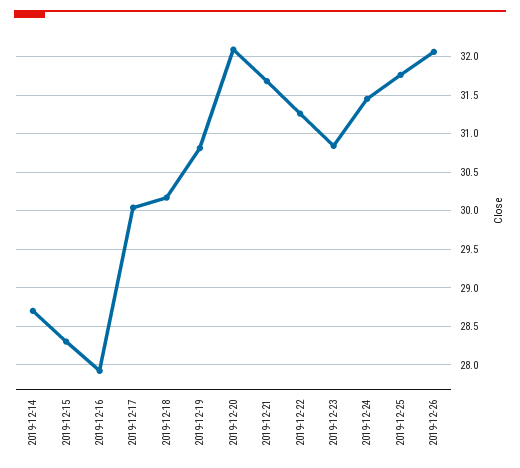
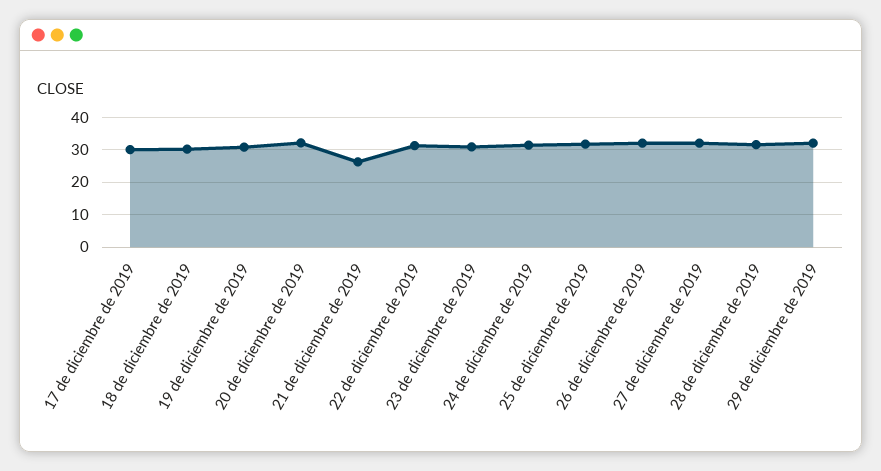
2019-12-14: 28.7 -> none
2019-12-15: 28.3 -> none
2019-12-16: 27.9 -> none
2019-12-21: 31.7 -> 26
27 de diciembre de 2019: none -> 32
28 de diciembre de 2019: none -> 32
29 de diciembre de 2019: none -> 32

